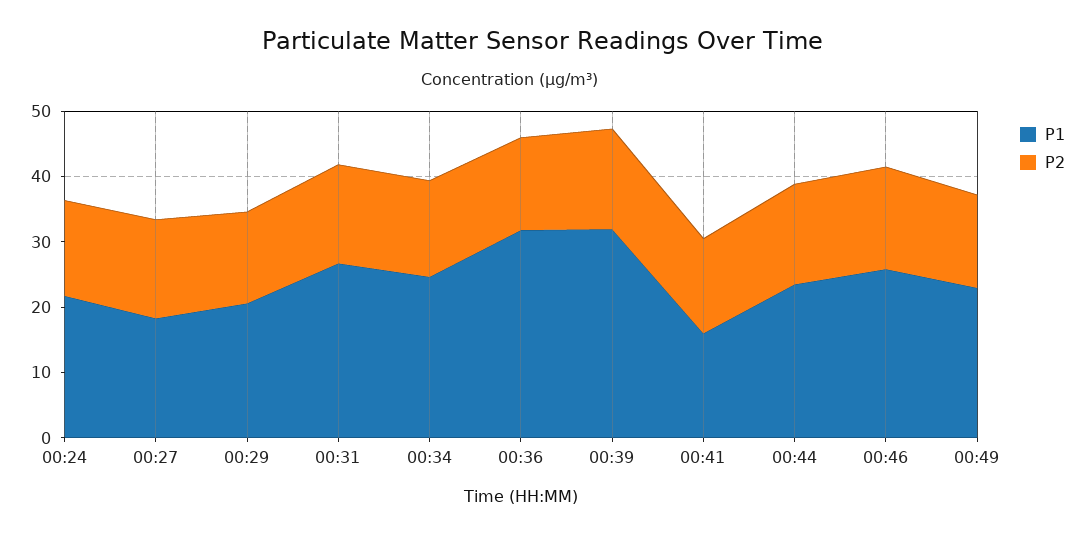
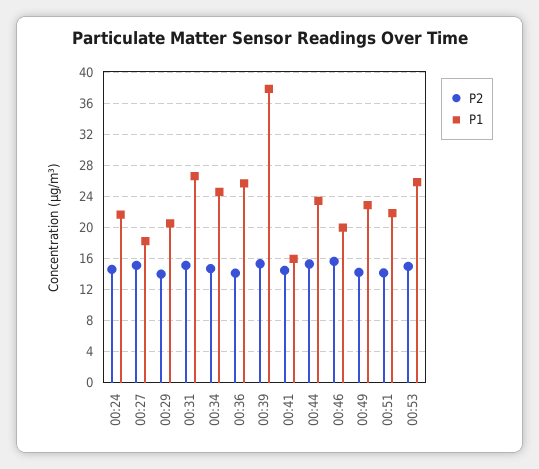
P1, 00:36: 32 -> 26
P1, 00:39: 32 -> 38
P1, 00:46: 26 -> 20
P2, 00:51: none -> 14
P1, 00:51: none -> 22
P2, 00:53: none -> 15
P1, 00:53: none -> 26

